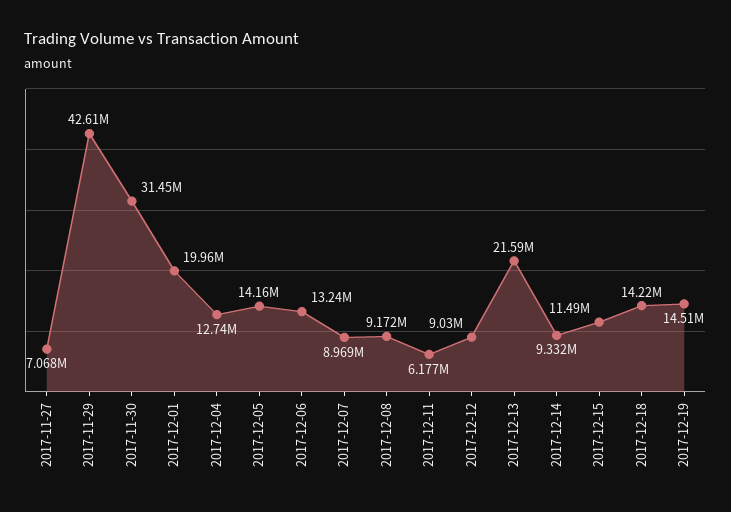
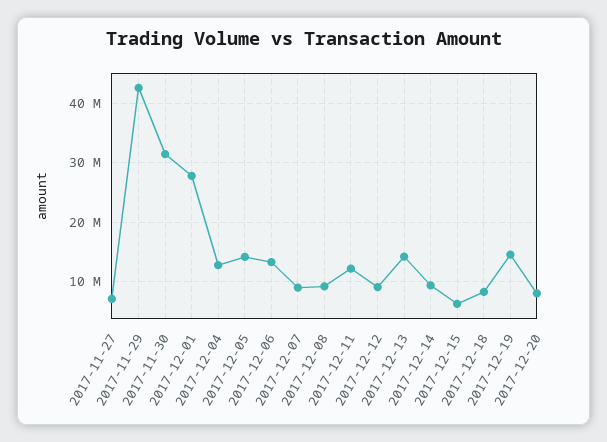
2017-12-01: 19960000 -> 28000000
2017-12-11: 6177000 -> 12000000
2017-12-13: 21590000 -> 14000000
2017-12-15: 11490000 -> 6000000
2017-12-18: 14220000 -> 8000000
2017-12-20: none -> 8000000

